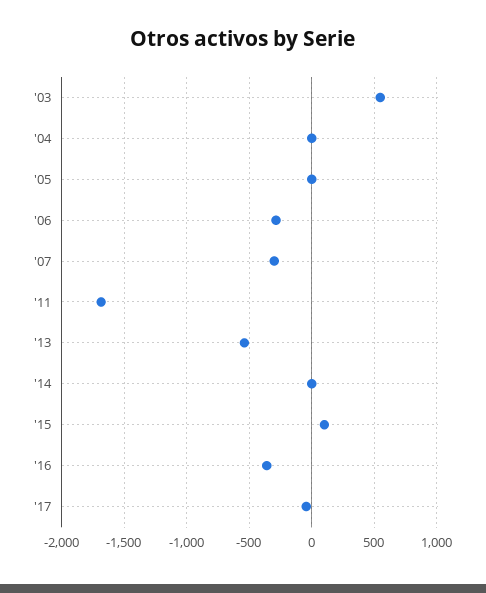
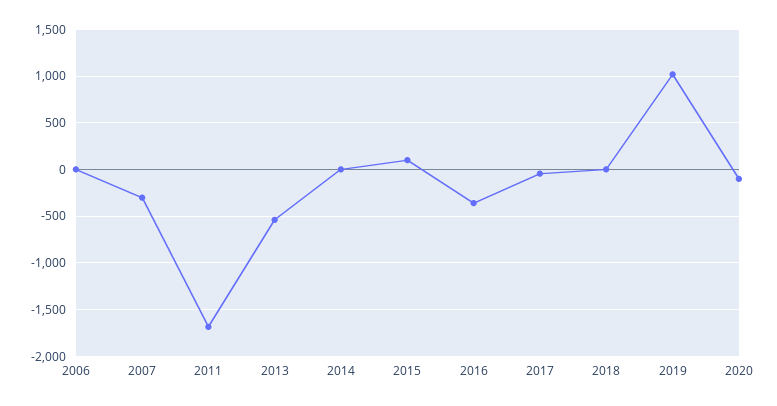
'03: 550 -> none
'04: 0 -> none
'05: 0 -> none
'06: -300 -> 0
2018: none -> 0
2019: none -> 1000
2020: none -> -100

